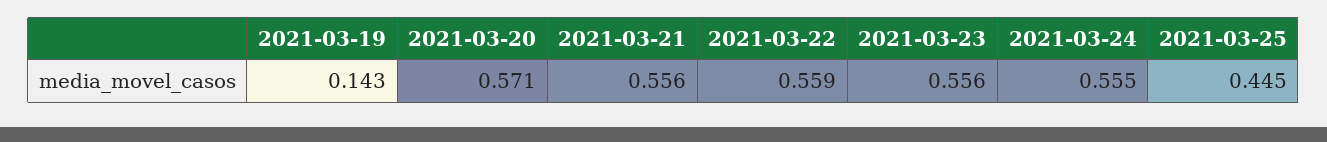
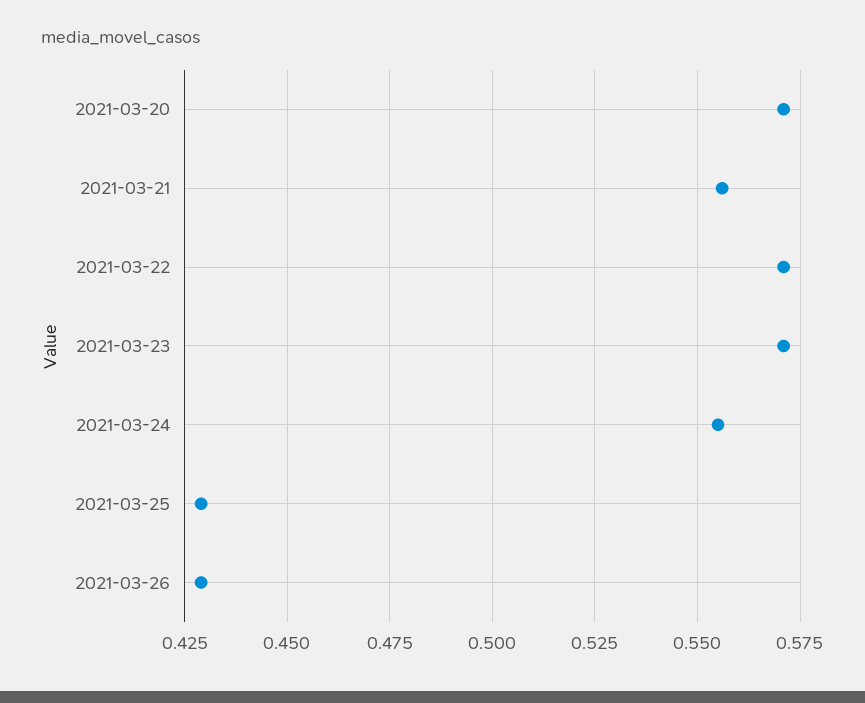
2021-03-19: 0.143 -> none
2021-03-22: 0.559 -> 0.57
2021-03-23: 0.556 -> 0.57
2021-03-25: 0.445 -> 0.43
2021-03-26: none -> 0.43

